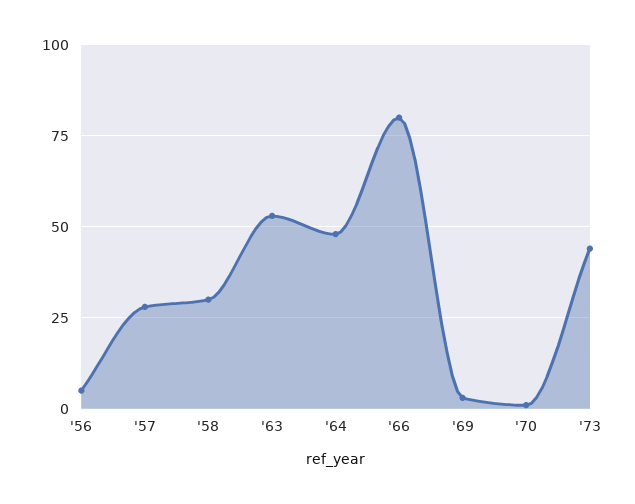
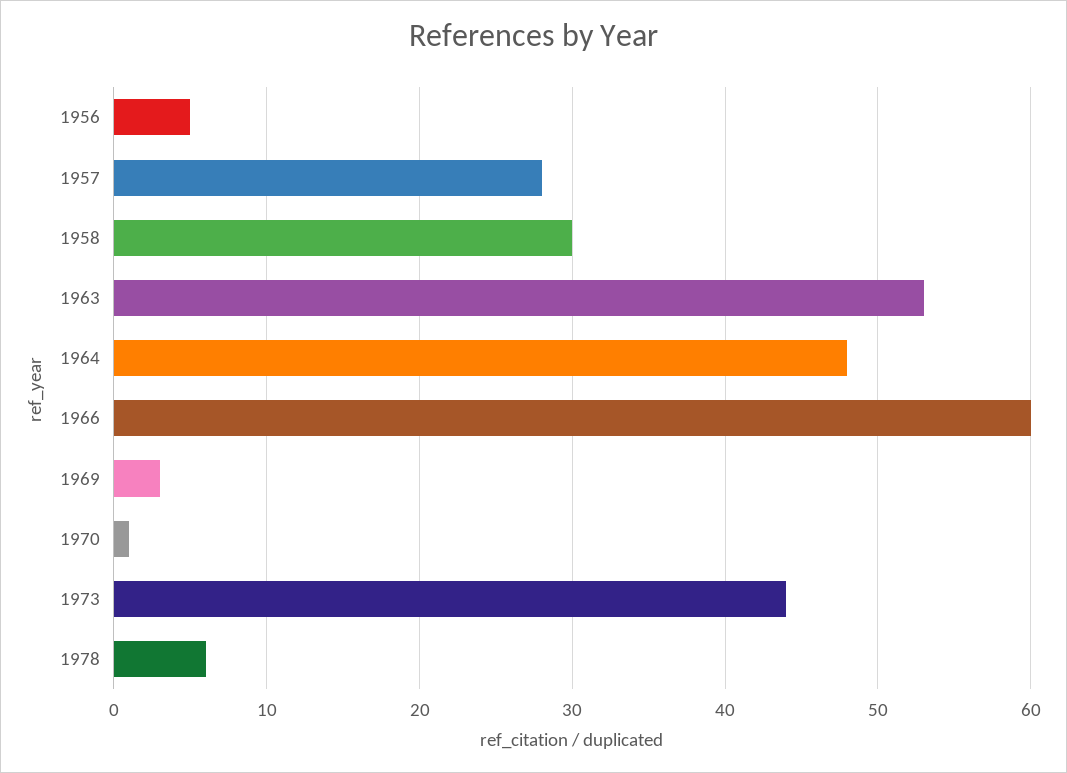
'66: 80 -> 60
1978: none -> 6

